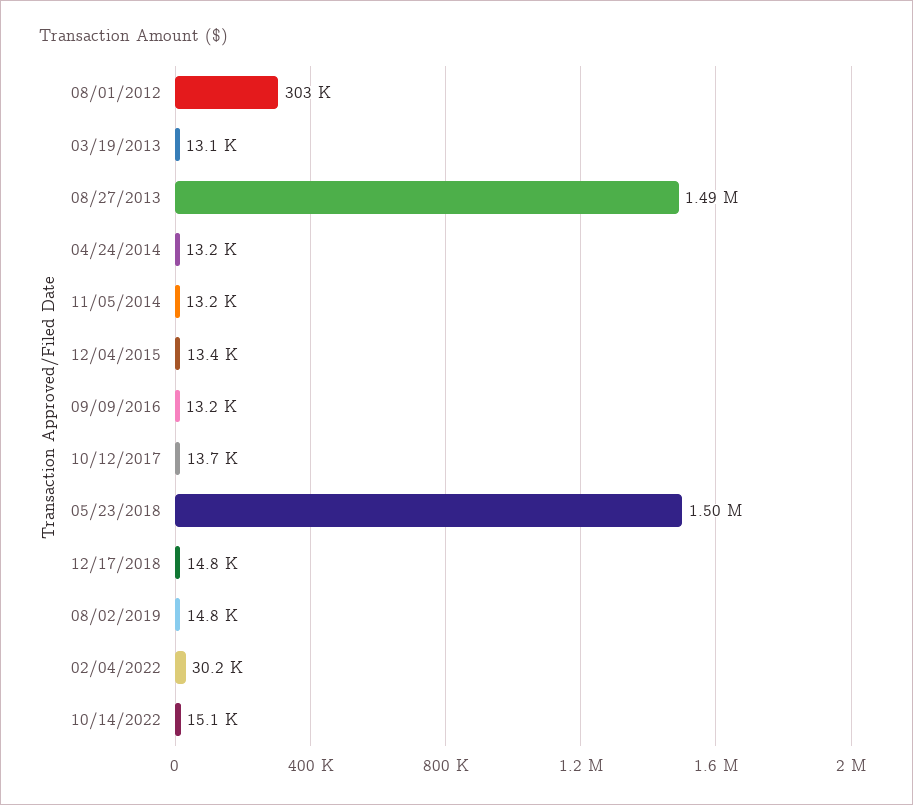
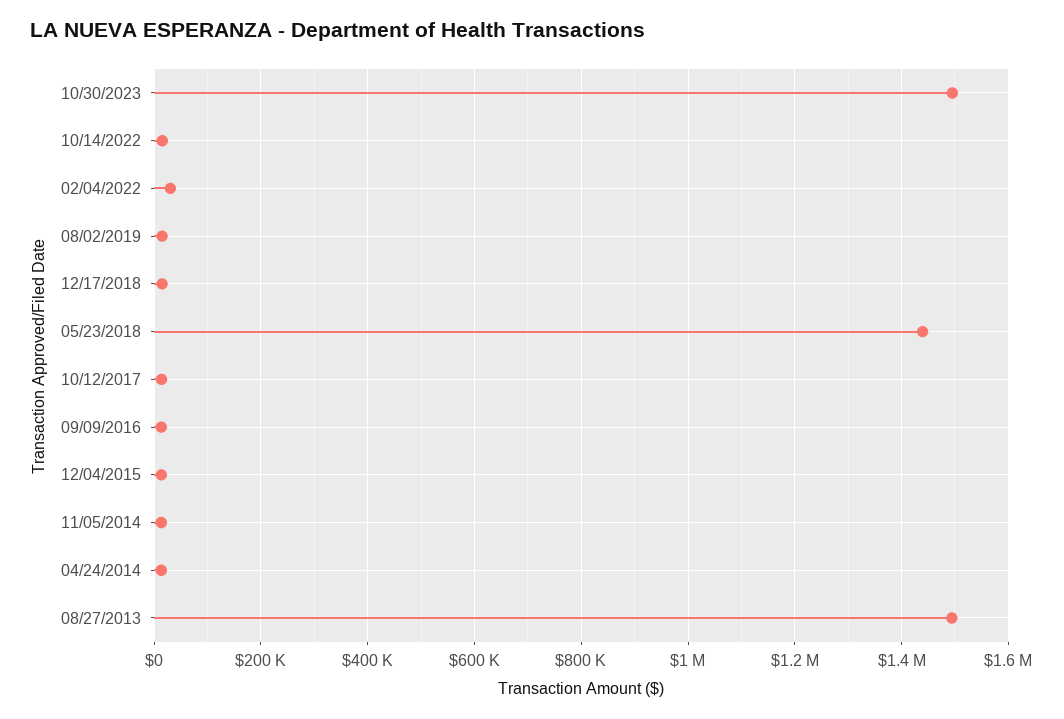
08/01/2012: 303000 -> none
03/19/2013: 13100 -> none
05/23/2018: 1500000 -> 1440000
10/30/2023: none -> 1500000

